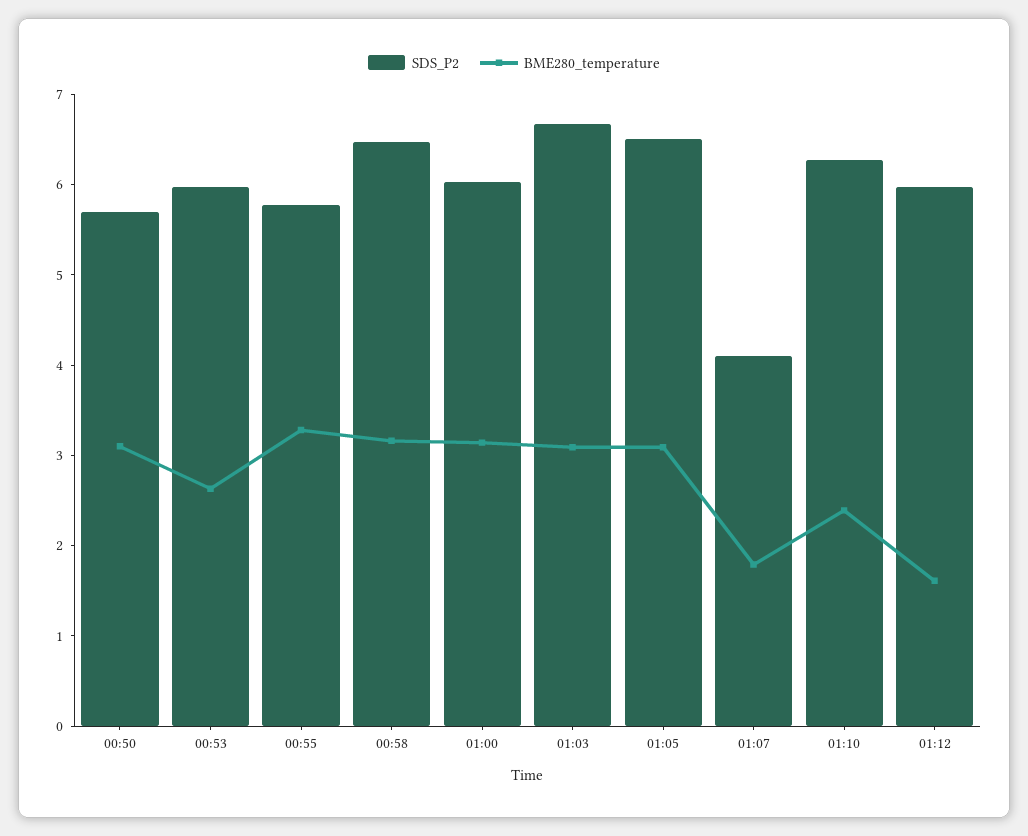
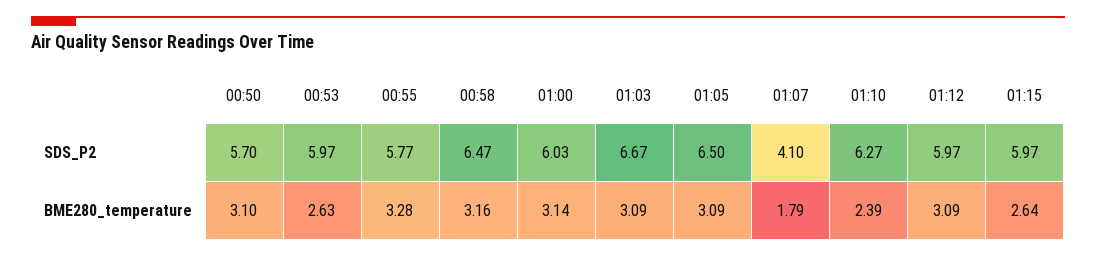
BME280_temperature, 01:12: 1.6 -> 3.09
SDS_P2, 01:15: none -> 5.97
BME280_temperature, 01:15: none -> 2.64

